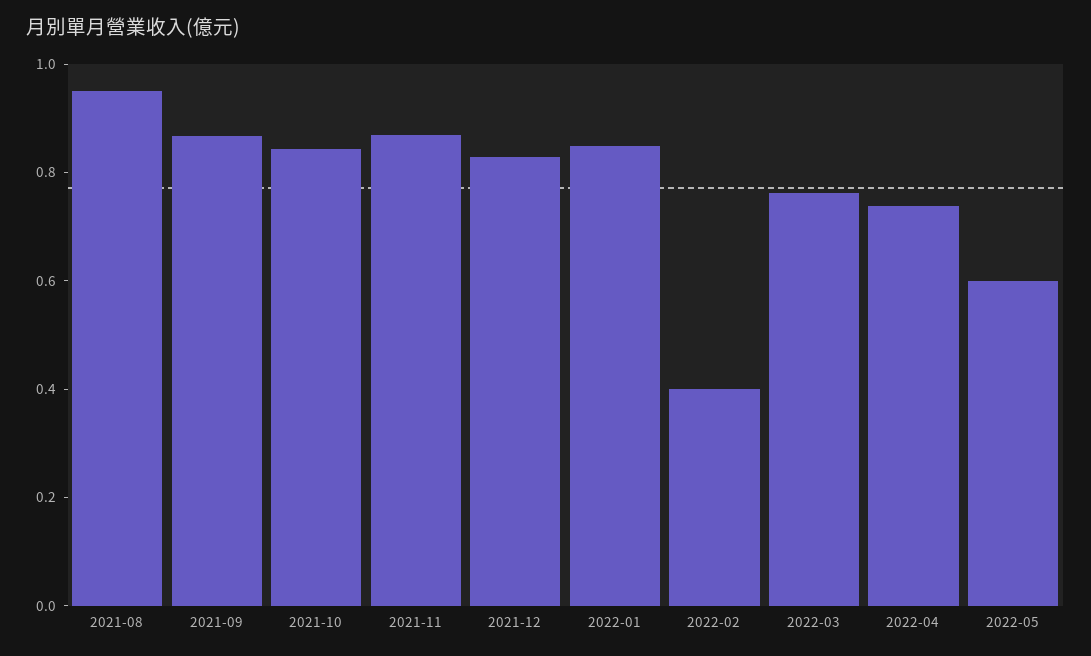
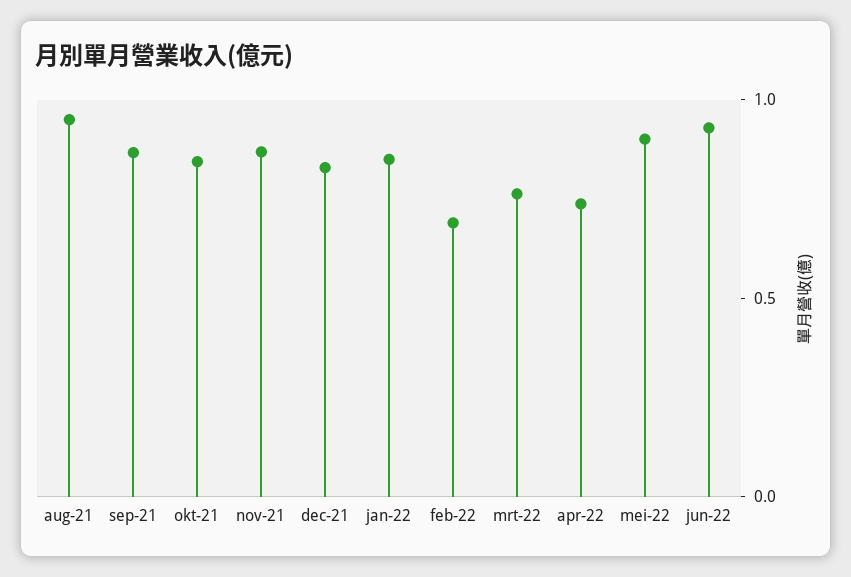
2022-02: 0.4 -> 0.7
2022-05: 0.6 -> 0.9
jun-22: none -> 0.9

